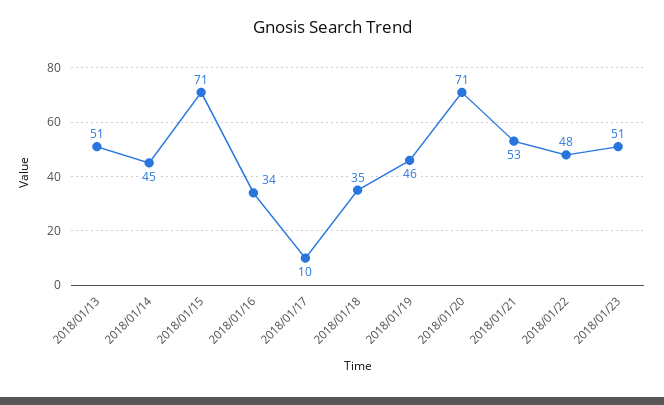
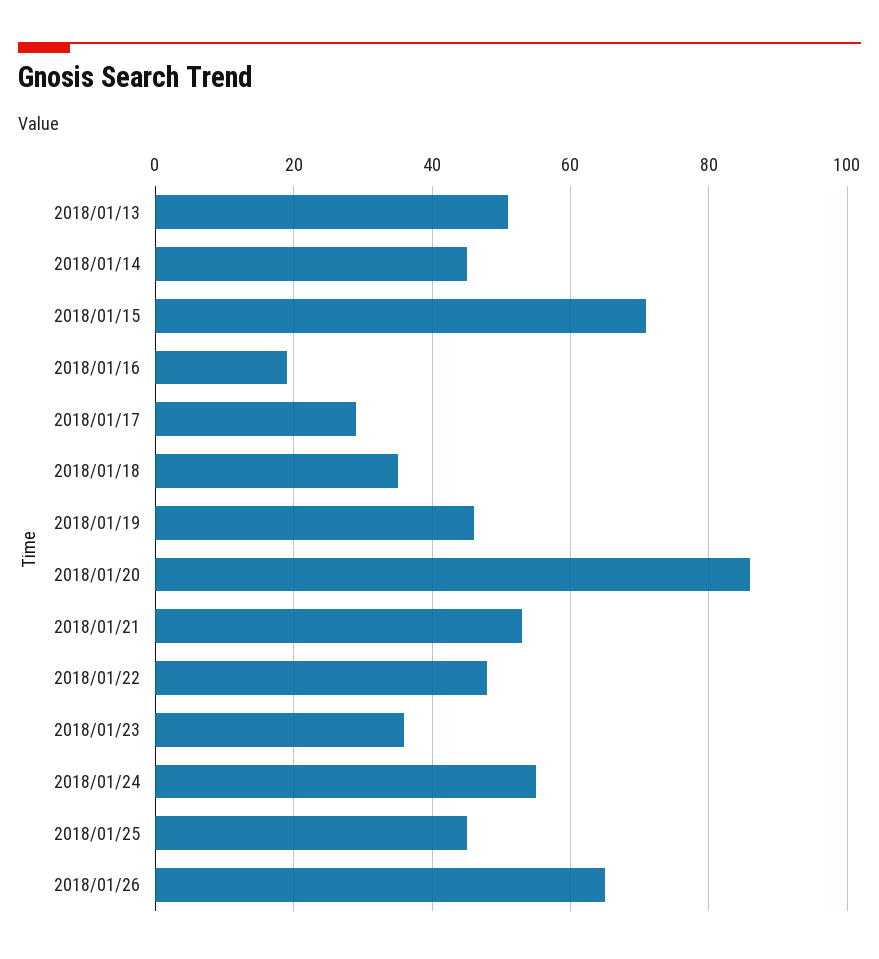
2018/01/16: 34 -> 20
2018/01/17: 10 -> 30
2018/01/20: 71 -> 85
2018/01/23: 51 -> 35
2018/01/24: none -> 55
2018/01/25: none -> 45
2018/01/26: none -> 65

